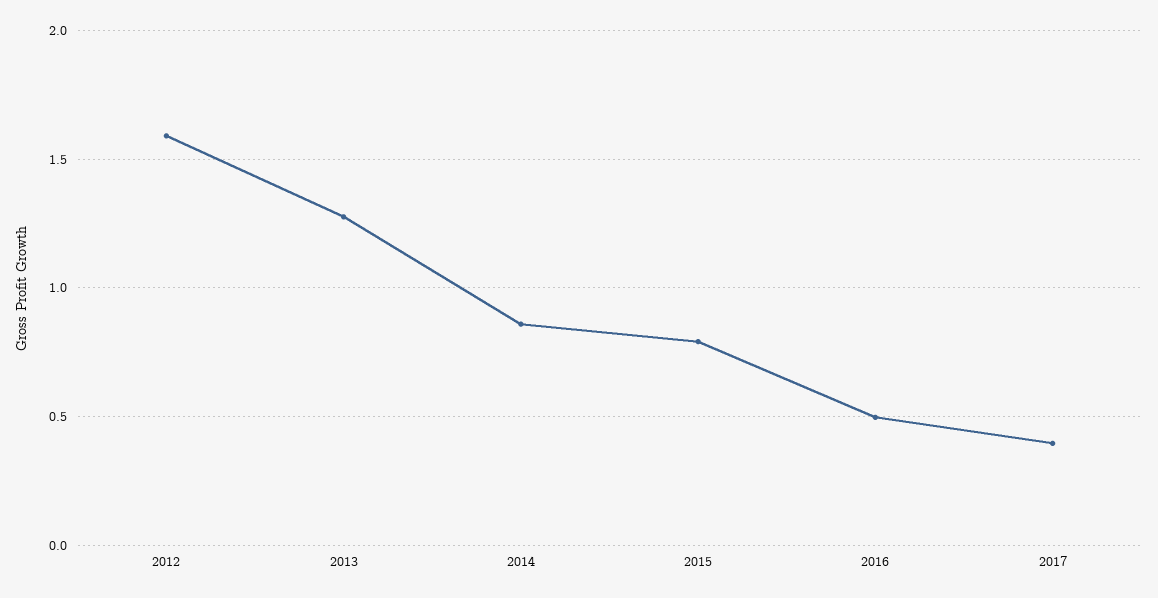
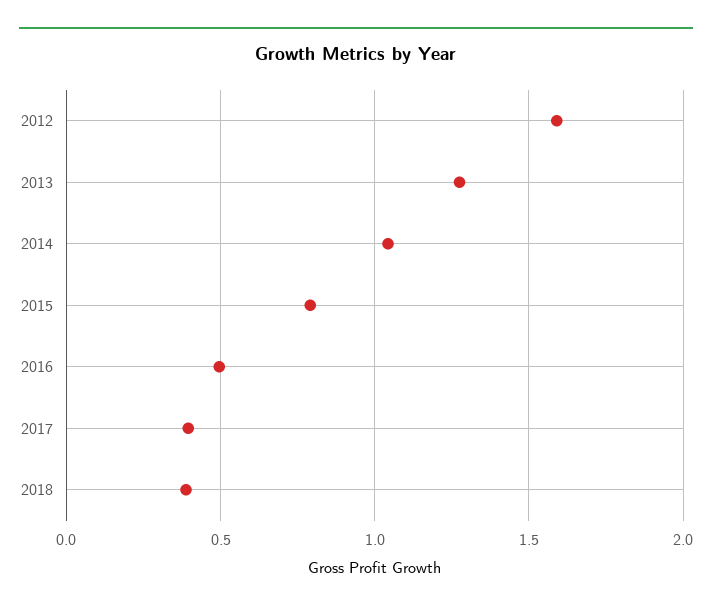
2014: 0.85 -> 1.05
2018: none -> 0.4

